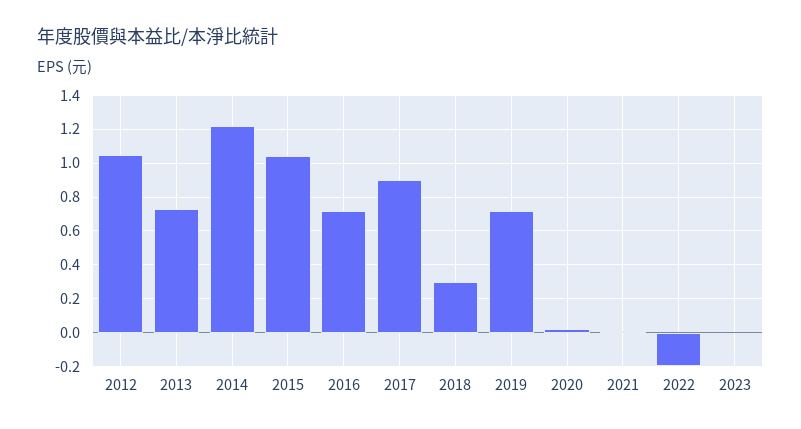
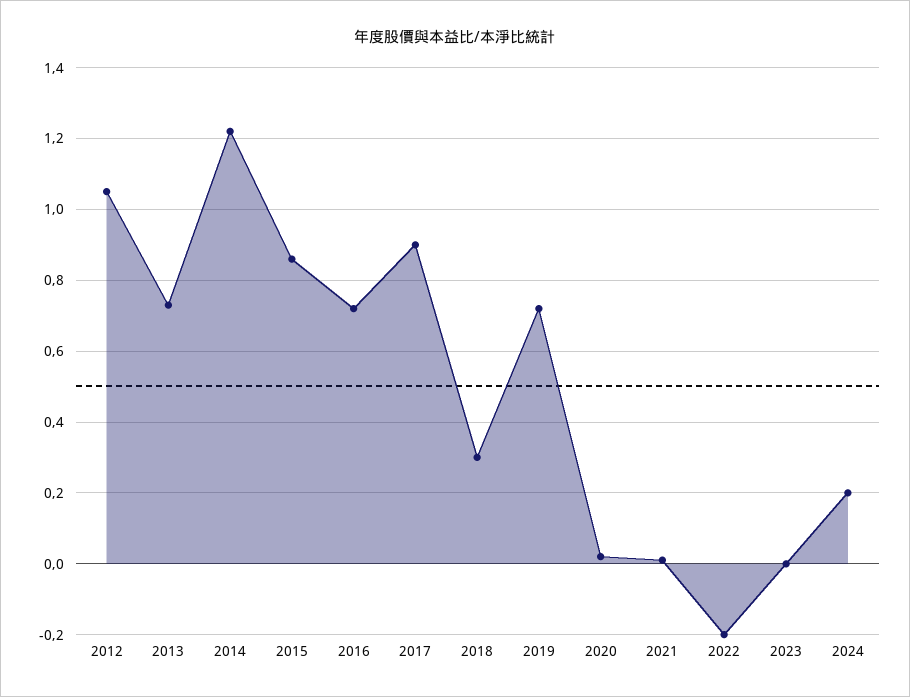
2015: 1.05 -> 0.85
2024: none -> 0.2

